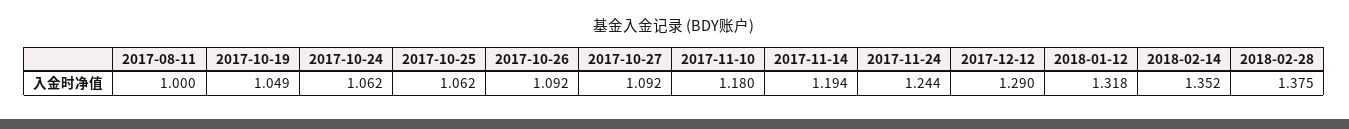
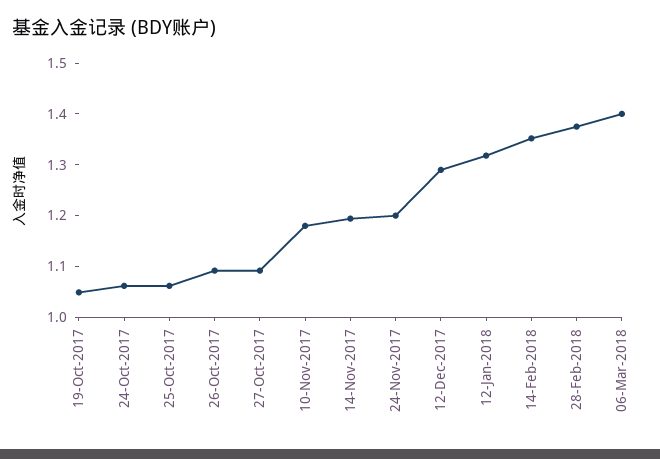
2017-08-11: 1 -> none
2017-11-24: 1.244 -> 1.2
06-Mar-2018: none -> 1.4

